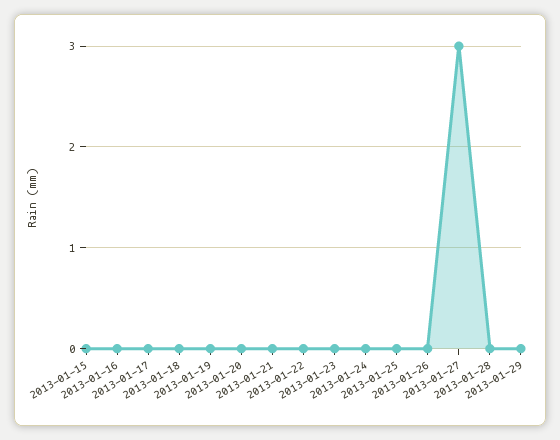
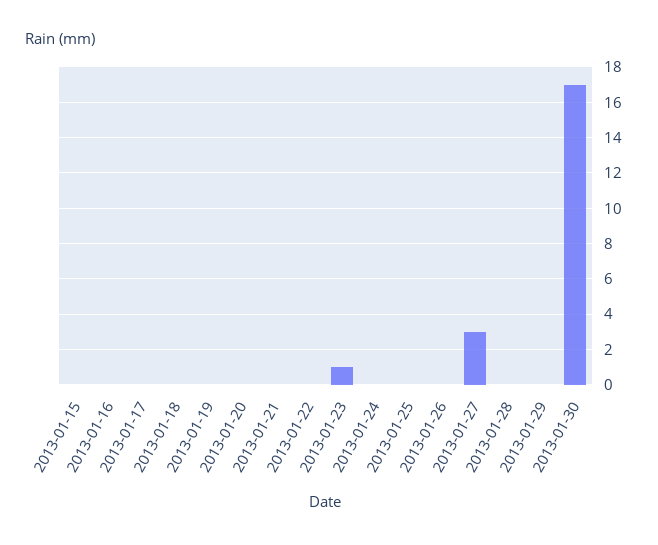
2013-01-23: 0 -> 1
2013-01-30: none -> 17

